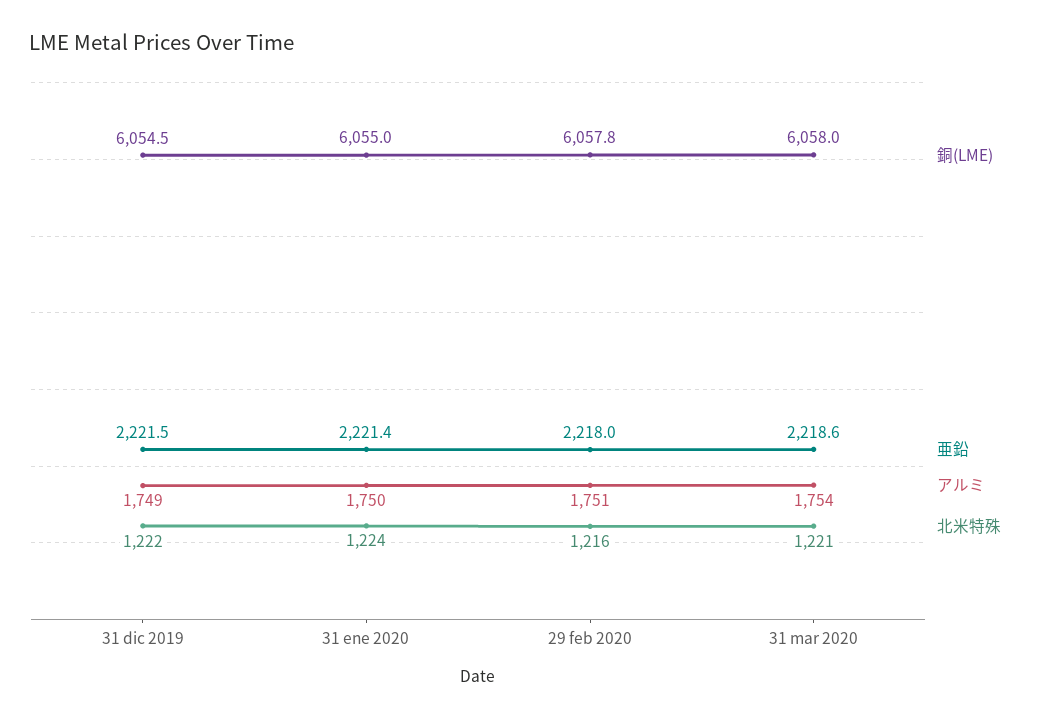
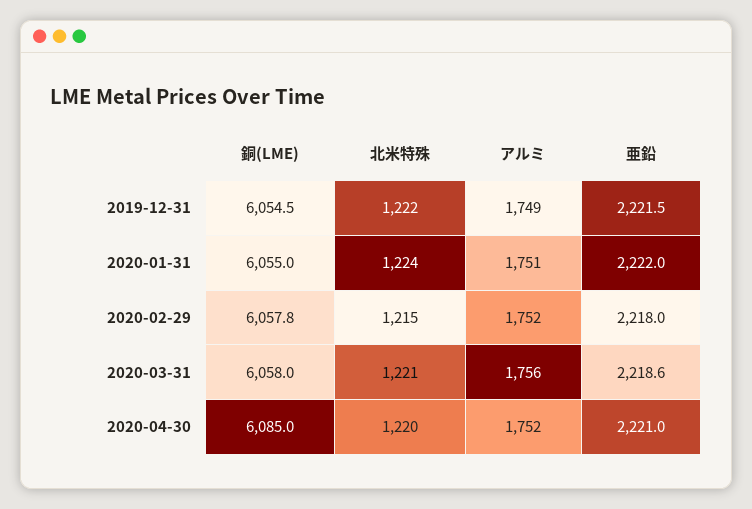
亜鉛, 31 ene 2020: 2221.4 -> 2222
アルミ, 31 ene 2020: 1750 -> 1751
アルミ, 29 feb 2020: 1751 -> 1752
北米特殊, 29 feb 2020: 1216 -> 1215
アルミ, 31 mar 2020: 1754 -> 1756
銅(LME), 2020-04-30: none -> 6085
北米特殊, 2020-04-30: none -> 1220
アルミ, 2020-04-30: none -> 1752
亜鉛, 2020-04-30: none -> 2221

